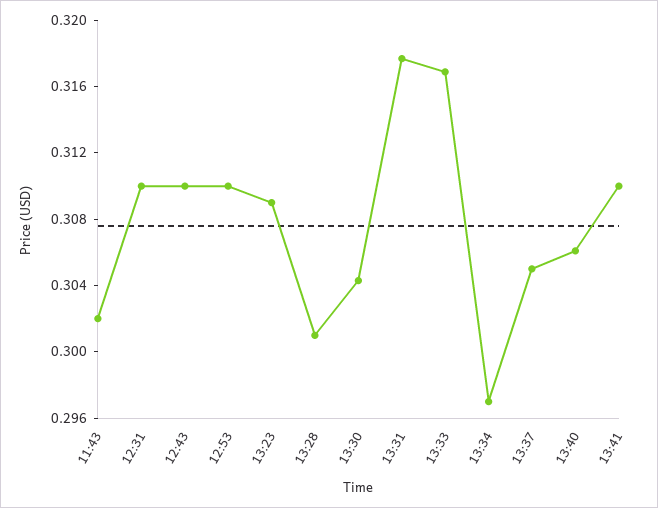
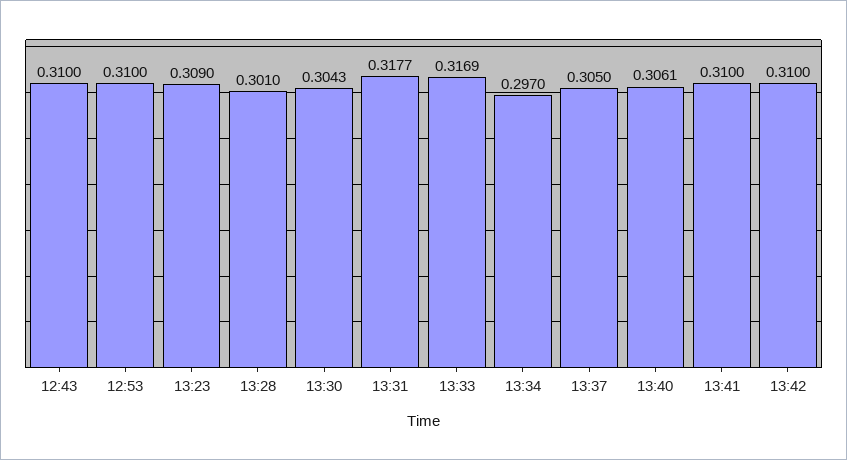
11:43: 0.302 -> none
12:31: 0.31 -> none
13:42: none -> 0.31

